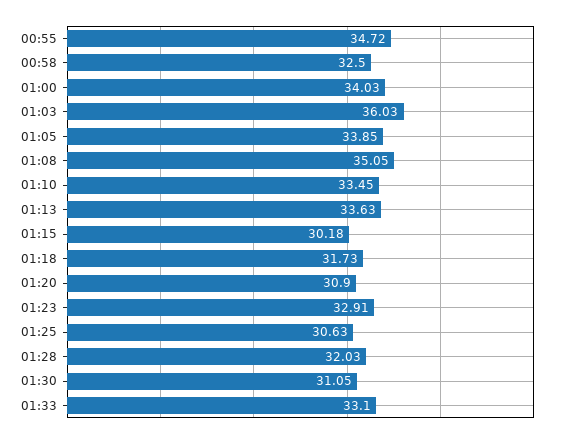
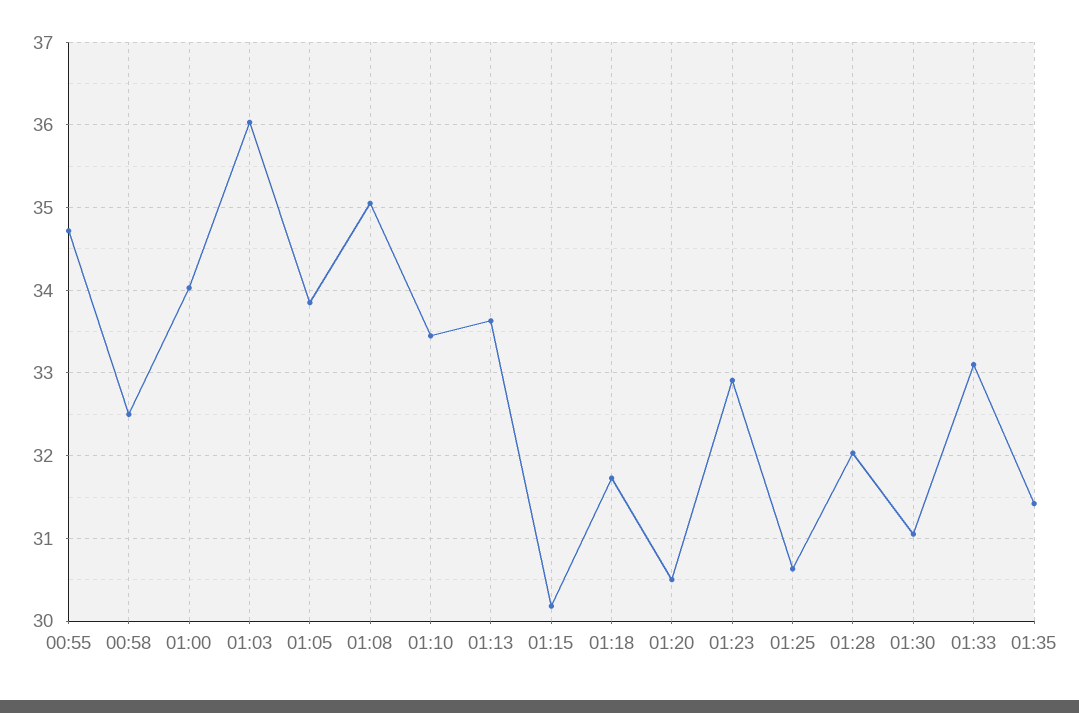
01:20: 30.9 -> 30.5
01:35: none -> 31.4

